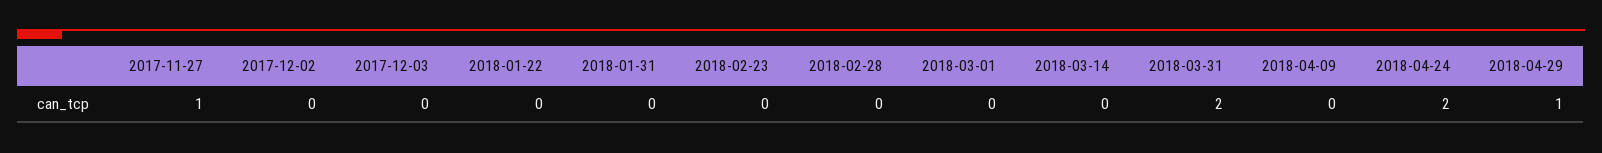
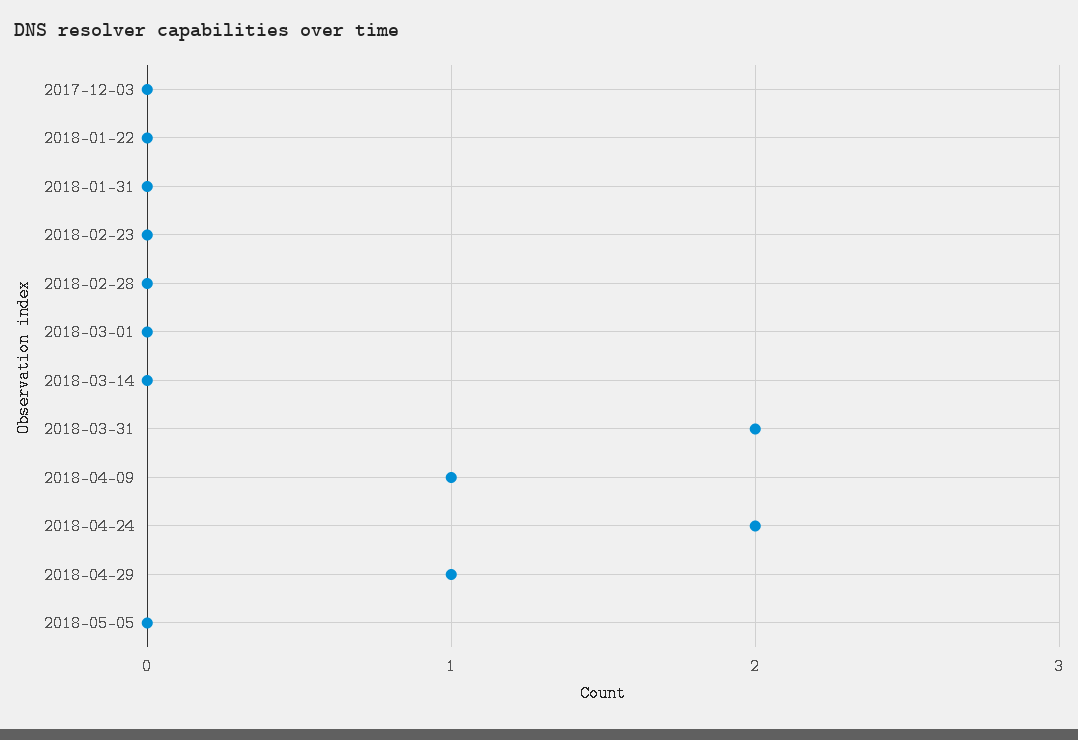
2017-11-27: 1 -> none
2017-12-02: 0 -> none
2018-04-09: 0 -> 1
2018-05-05: none -> 0

